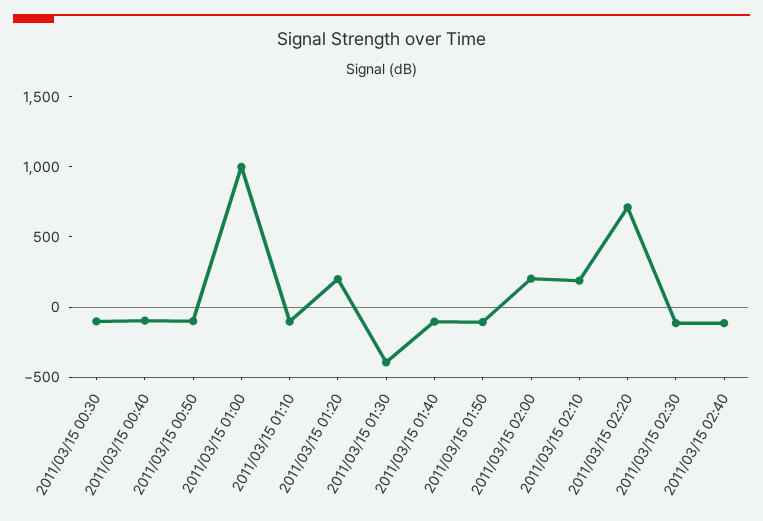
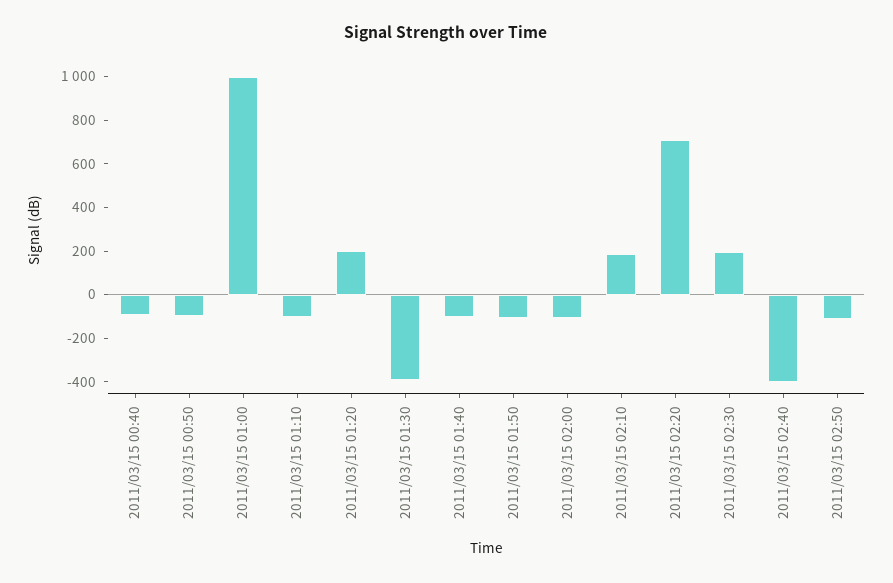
2011/03/15 00:30: -100 -> none
2011/03/15 02:00: 200 -> -100
2011/03/15 02:30: -100 -> 200
2011/03/15 02:40: -100 -> -400
2011/03/15 02:50: none -> -100

